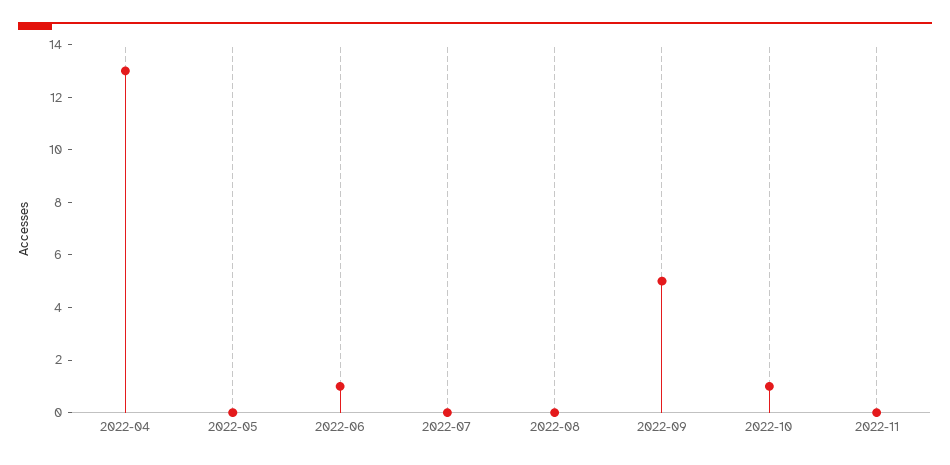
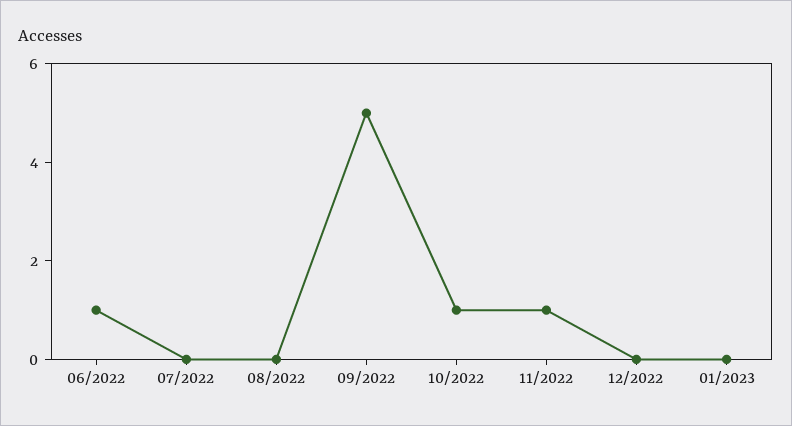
2022-04: 13 -> none
2022-05: 0 -> none
2022-11: 0 -> 1
12/2022: none -> 0
01/2023: none -> 0

